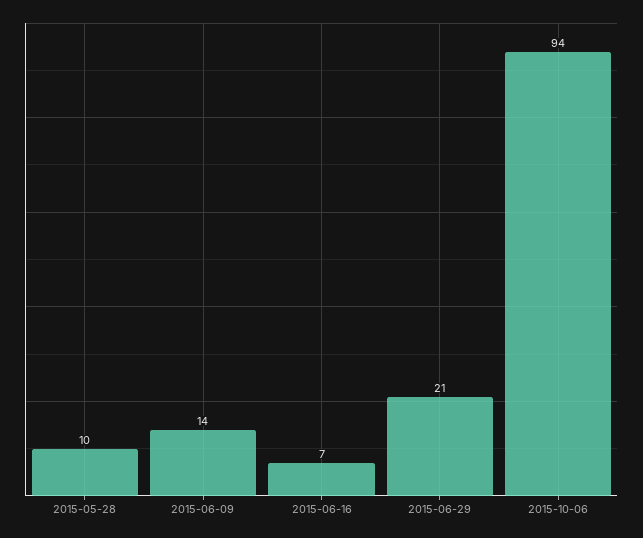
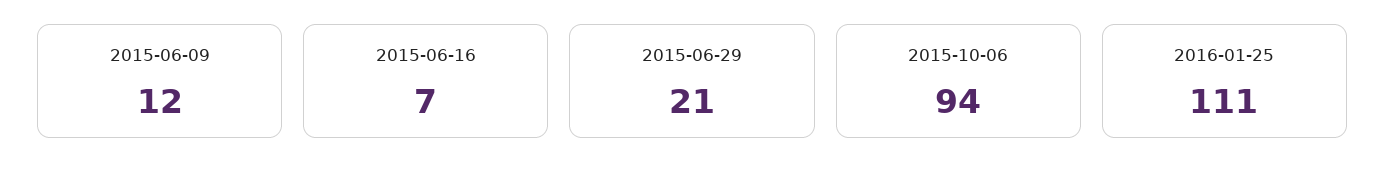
2015-05-28: 10 -> none
2015-06-09: 14 -> 12
2016-01-25: none -> 111

